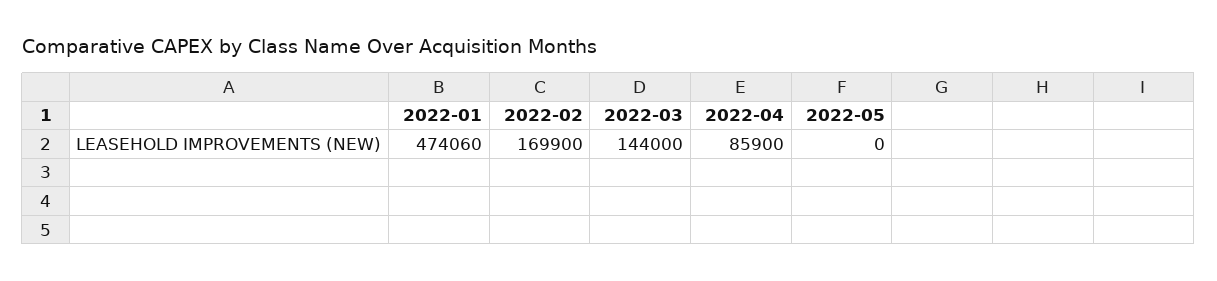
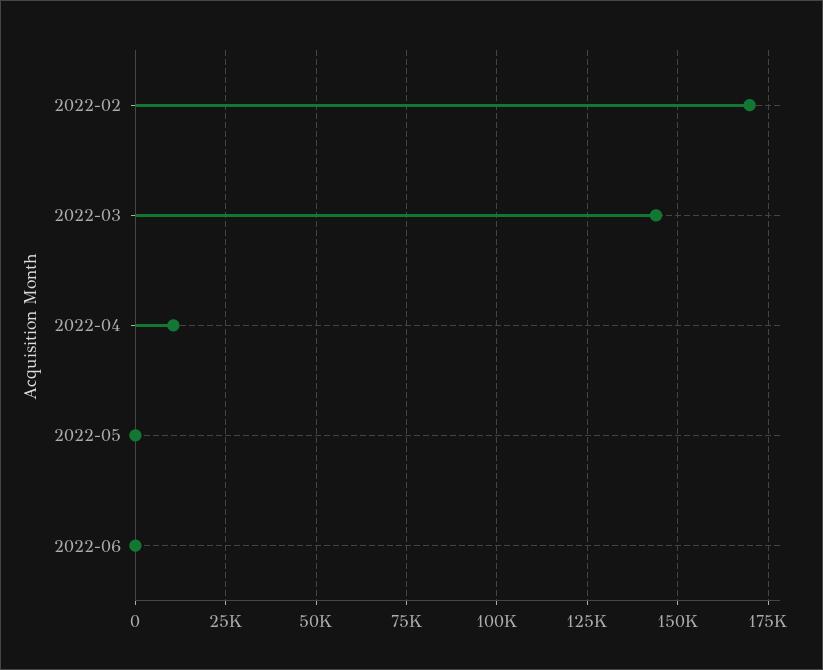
2022-01: 474060 -> none
2022-04: 85900 -> 10000
2022-06: none -> 0

